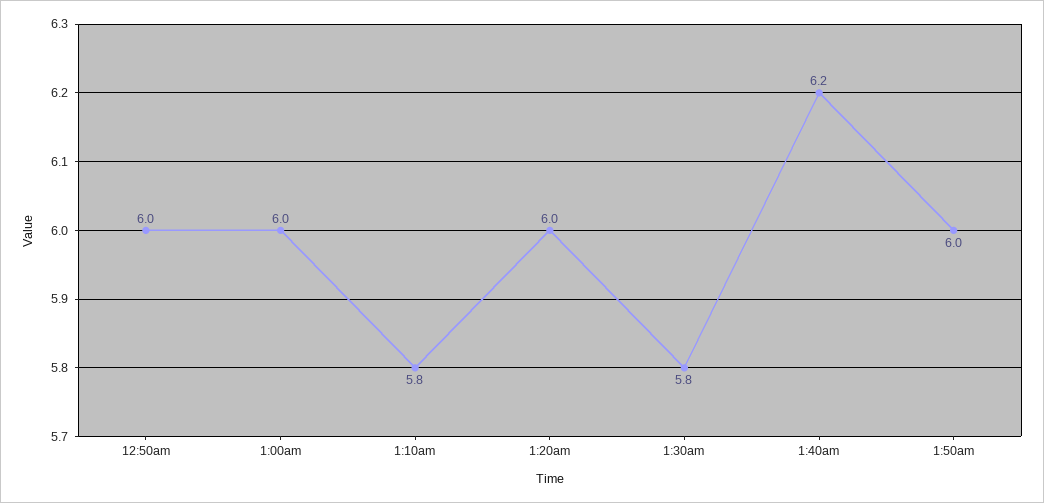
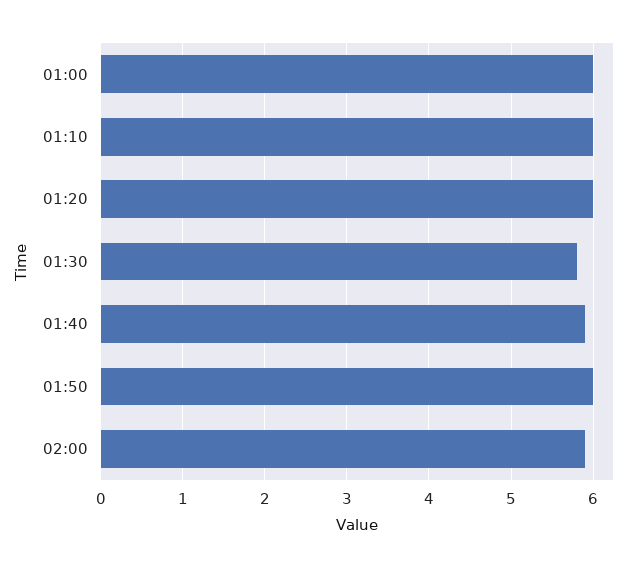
12:50am: 6 -> none
1:10am: 5.8 -> 6
1:40am: 6.2 -> 5.9
02:00: none -> 5.9

